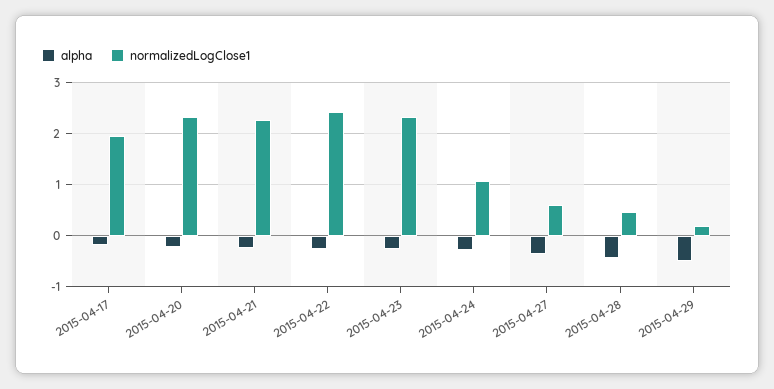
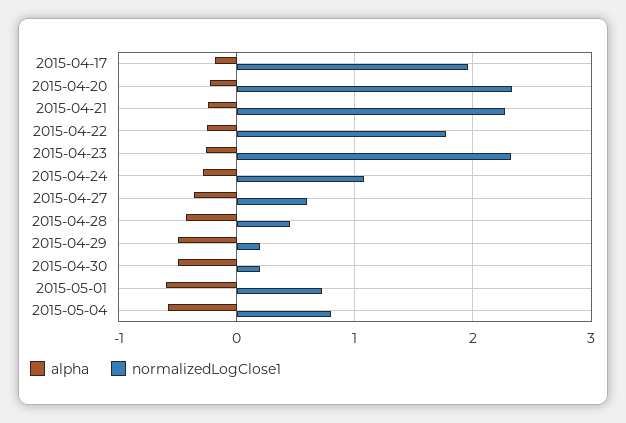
normalizedLogClose1, 2015-04-22: 2.4 -> 1.8
alpha, 2015-04-30: none -> -0.5
normalizedLogClose1, 2015-04-30: none -> 0.2
alpha, 2015-05-01: none -> -0.6
normalizedLogClose1, 2015-05-01: none -> 0.7
alpha, 2015-05-04: none -> -0.6
normalizedLogClose1, 2015-05-04: none -> 0.8

